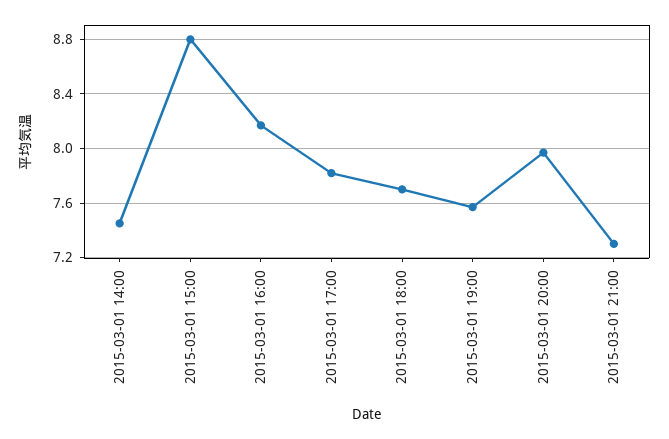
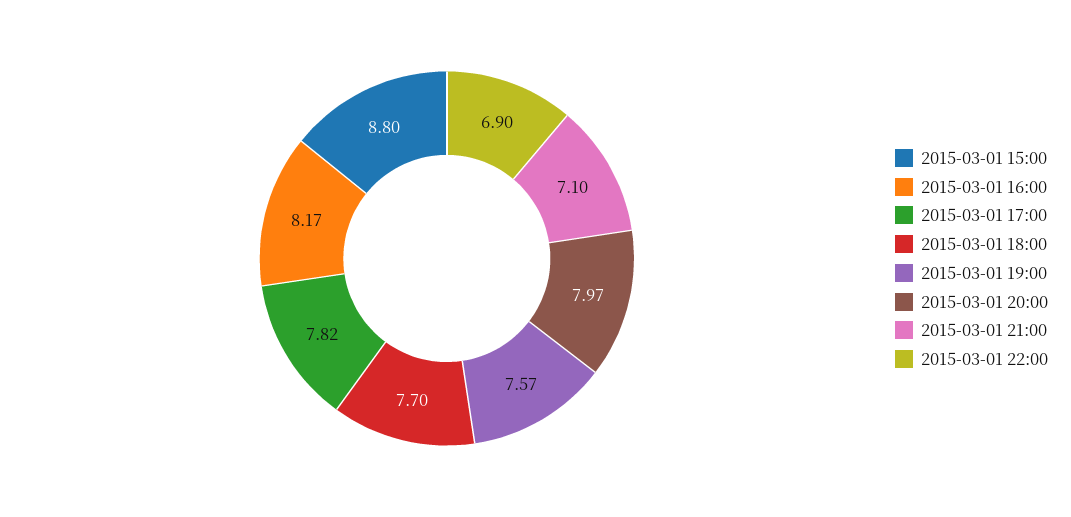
2015-03-01 14:00: 7.45 -> none
2015-03-01 21:00: 7.3 -> 7.1
2015-03-01 22:00: none -> 6.9

